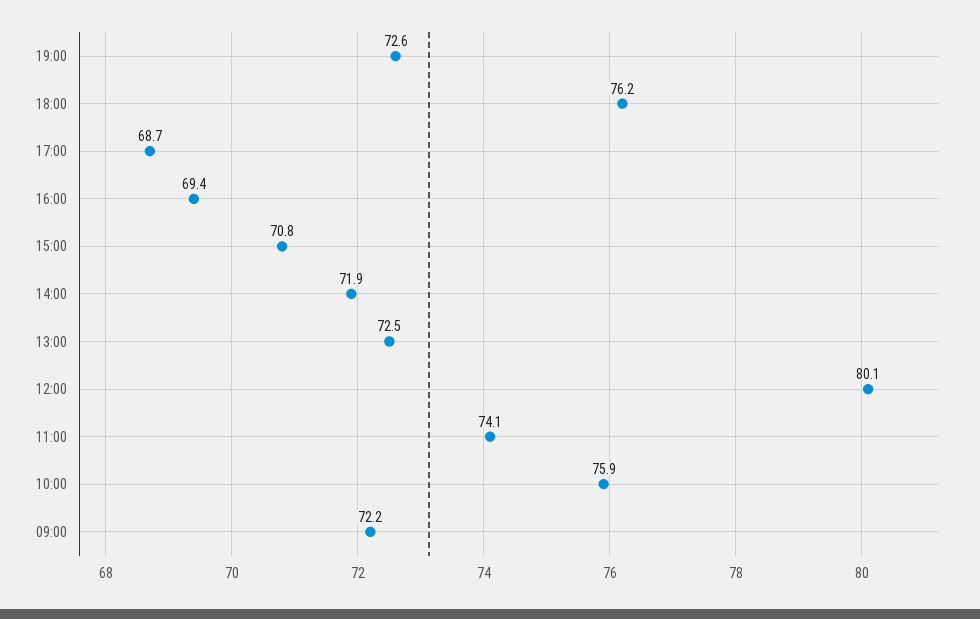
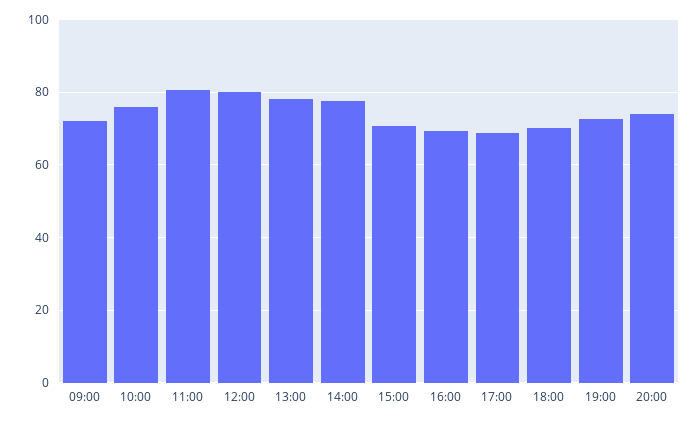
18:00: 76.2 -> 70
14:00: 71.9 -> 78
13:00: 72.5 -> 78
11:00: 74.1 -> 80
20:00: none -> 74

